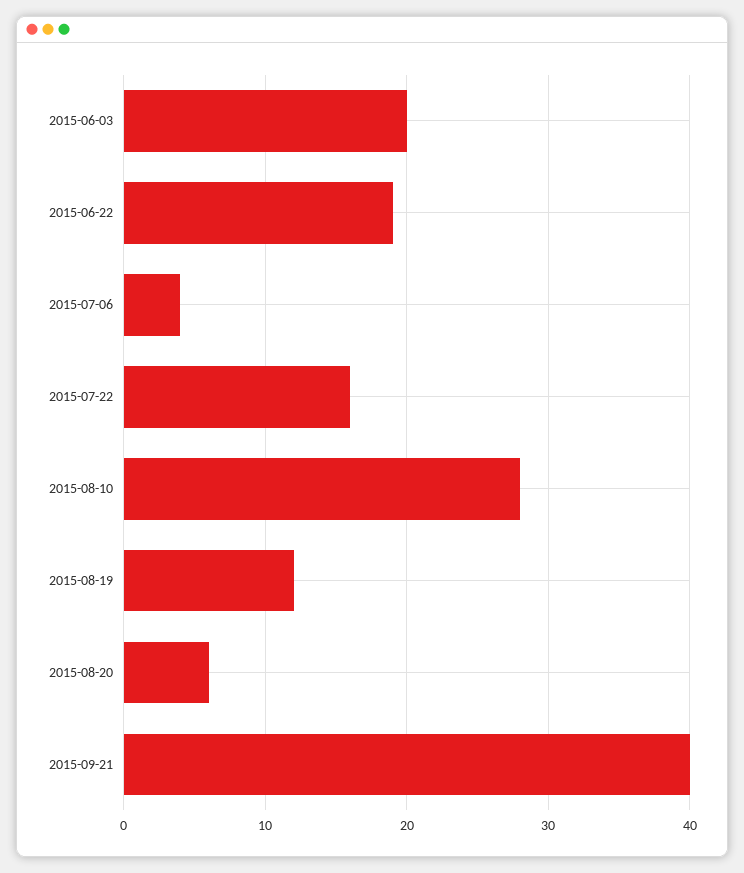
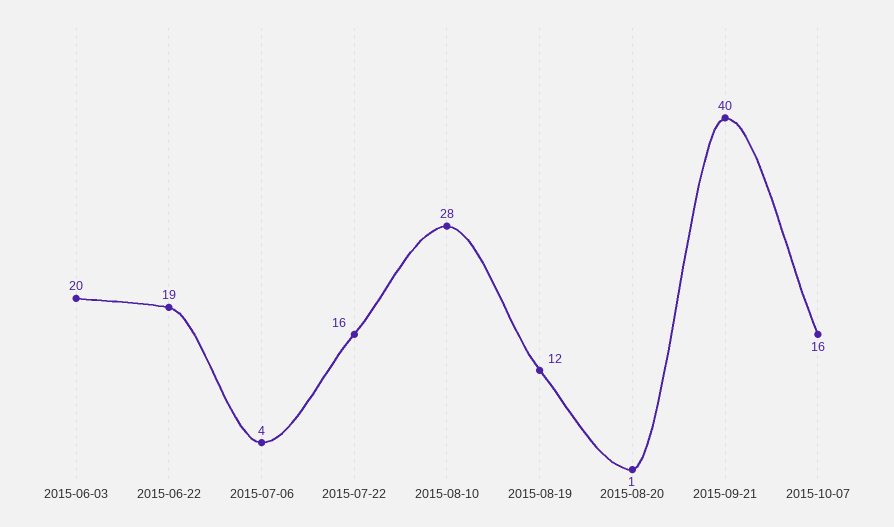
2015-08-20: 6 -> 1
2015-10-07: none -> 16

